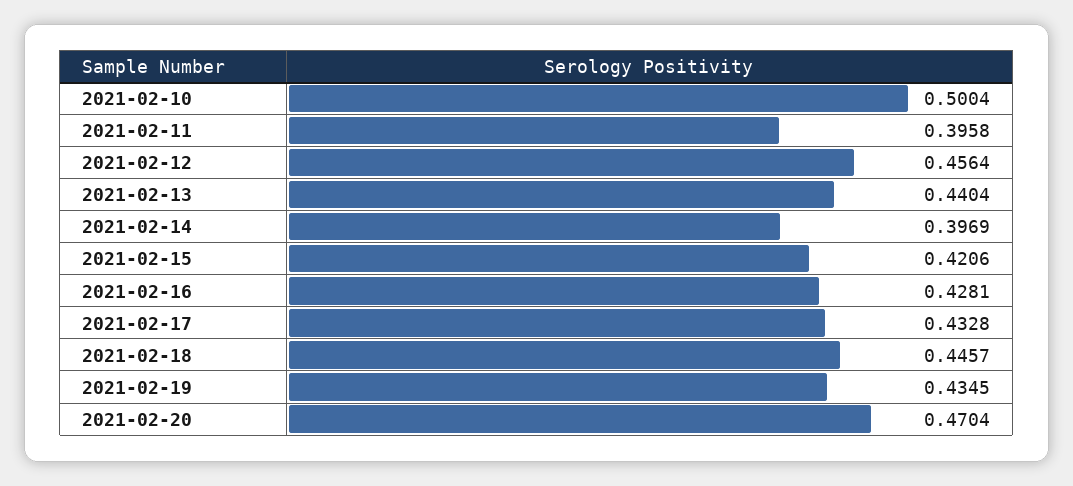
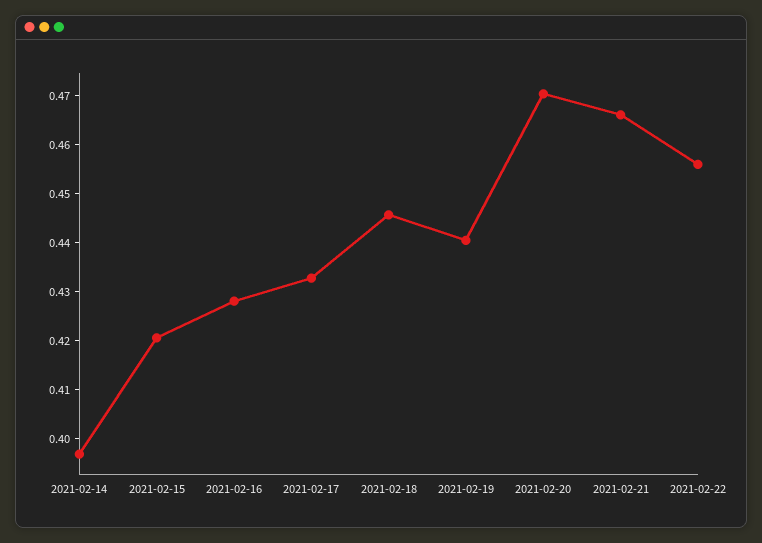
2021-02-10: 0.5004 -> none
2021-02-11: 0.3958 -> none
2021-02-12: 0.4564 -> none
2021-02-13: 0.4404 -> none
2021-02-19: 0.4345 -> 0.44
2021-02-21: none -> 0.466
2021-02-22: none -> 0.456

